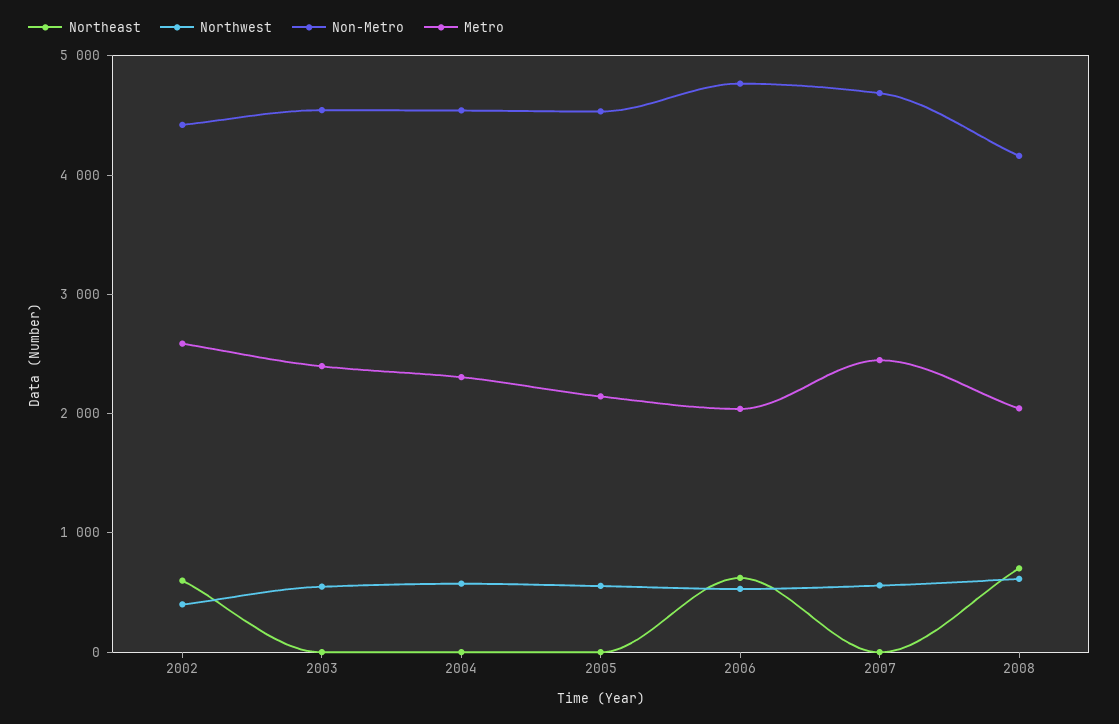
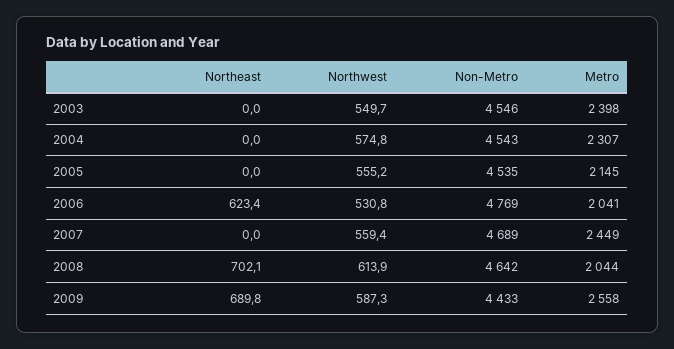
Northeast, 2002: 600 -> none
Northwest, 2002: 400 -> none
Non-Metro, 2002: 4400 -> none
Metro, 2002: 2600 -> none
Non-Metro, 2008: 4200 -> 4642
Northeast, 2009: none -> 689.8
Northwest, 2009: none -> 587.3
Non-Metro, 2009: none -> 4433
Metro, 2009: none -> 2558

